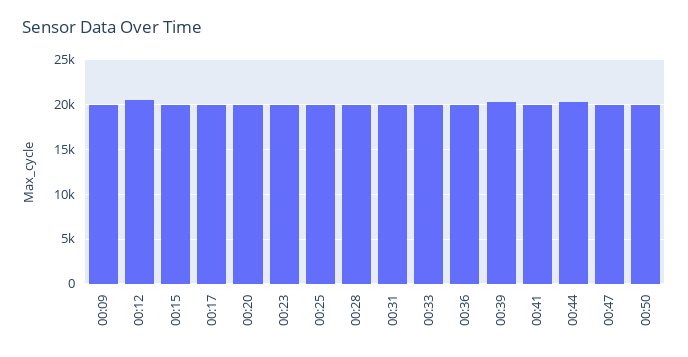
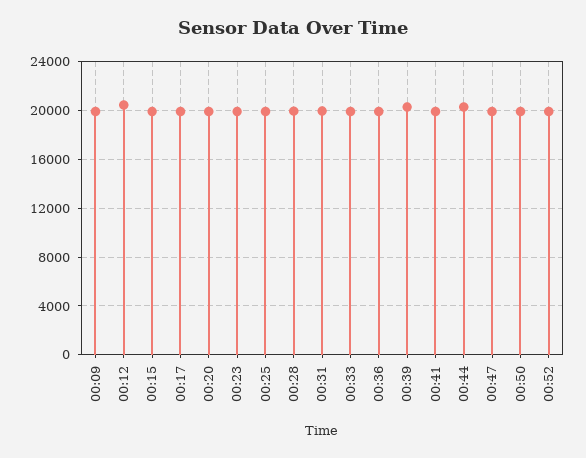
00:52: none -> 20000

